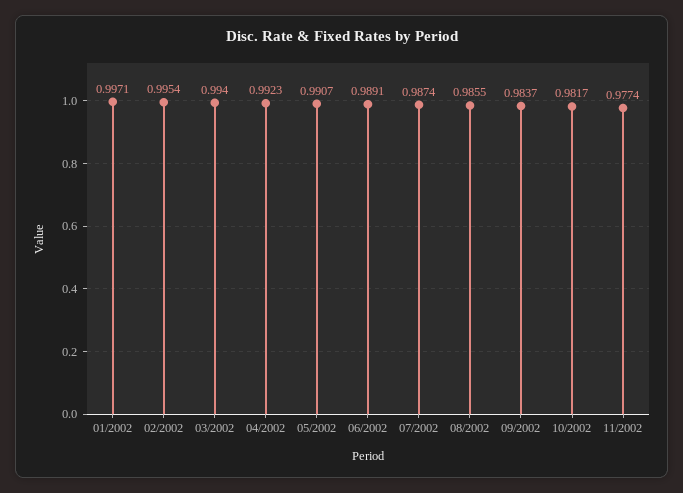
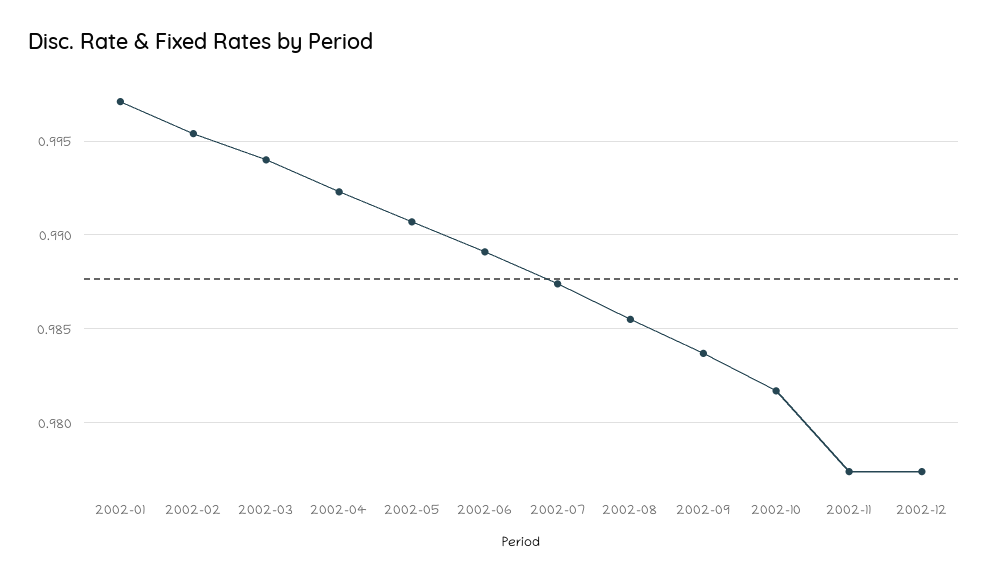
2002-12: none -> 0.9775

